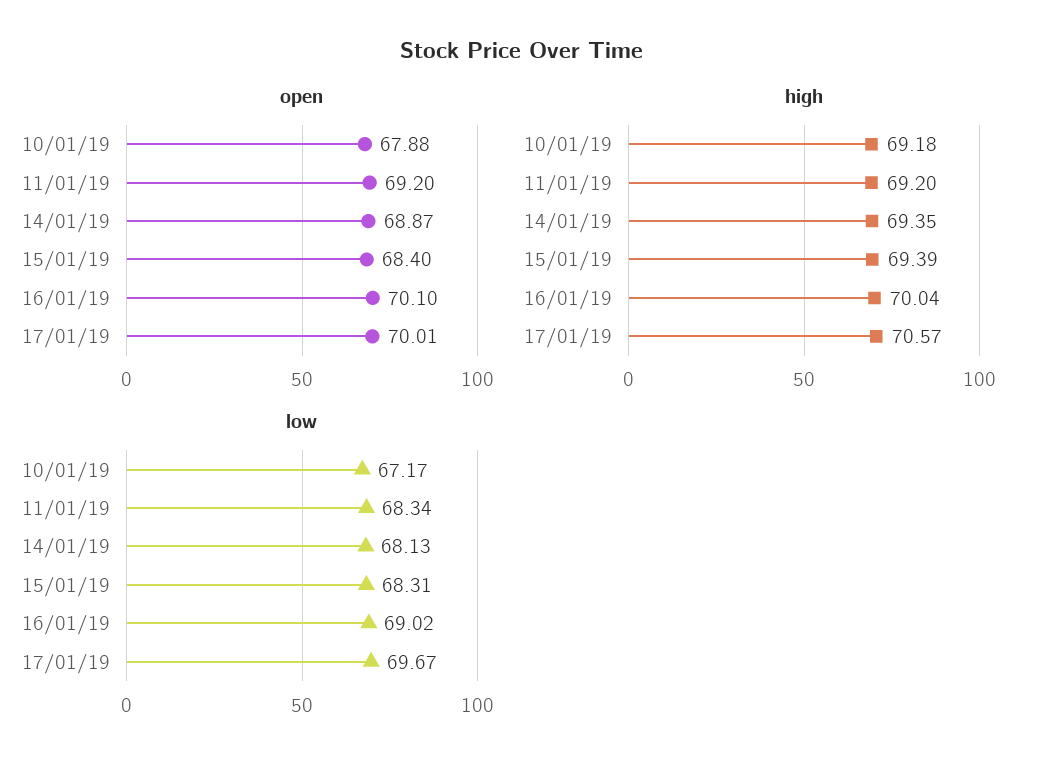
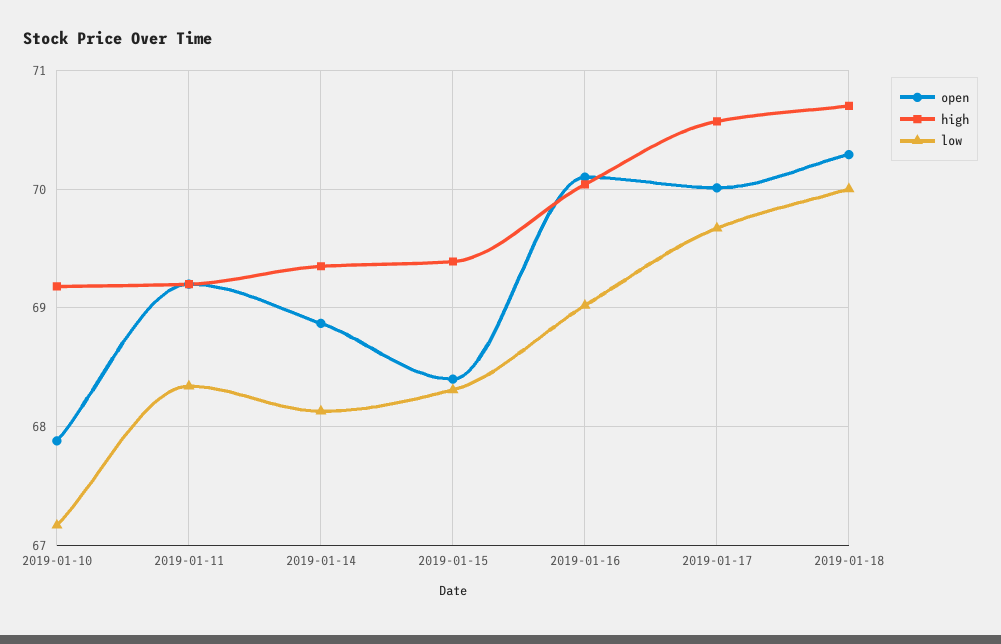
open, 2019-01-18: none -> 70.3
high, 2019-01-18: none -> 70.7
low, 2019-01-18: none -> 70

